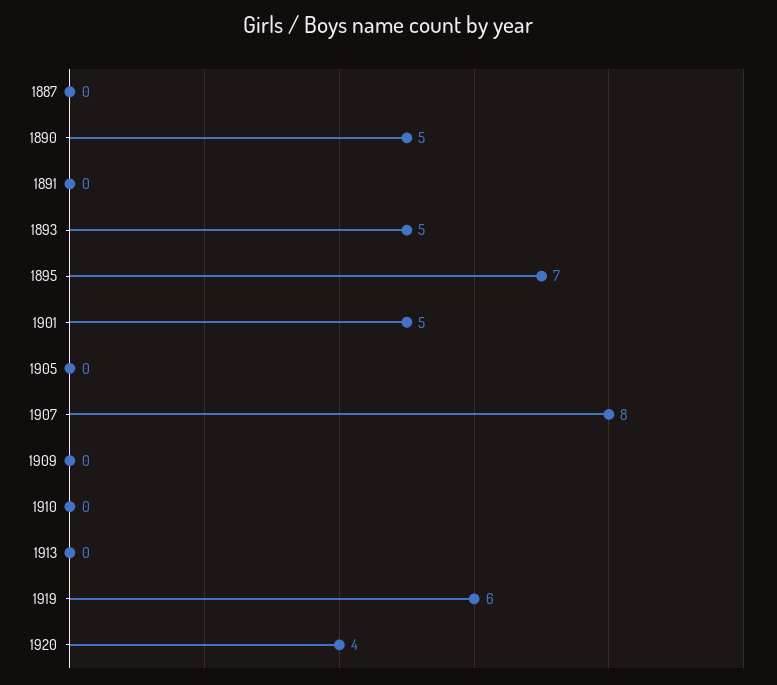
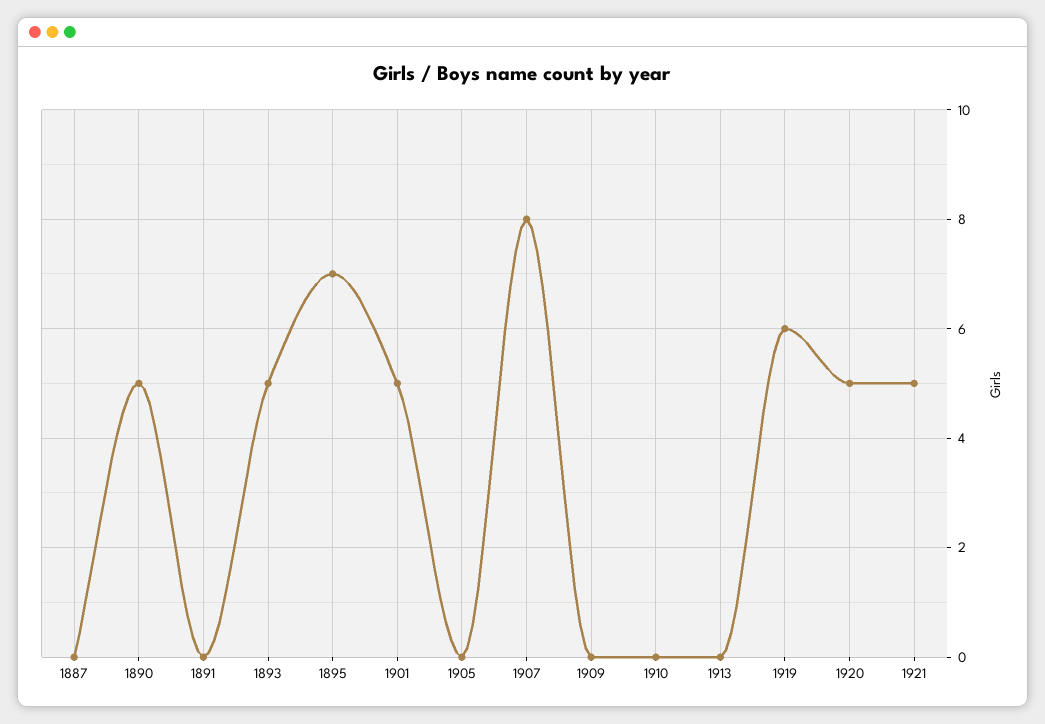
1920: 4 -> 5
1921: none -> 5

